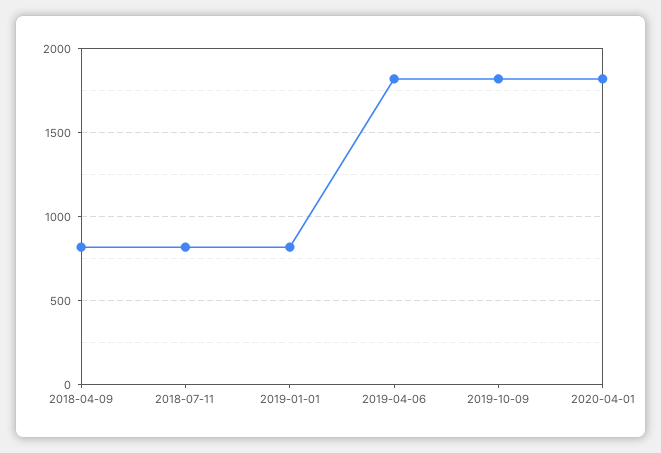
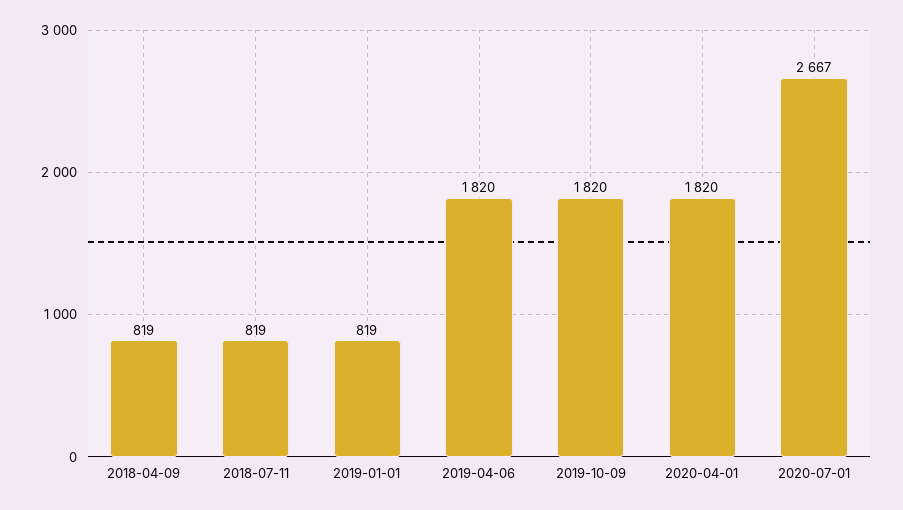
2020-07-01: none -> 2667

